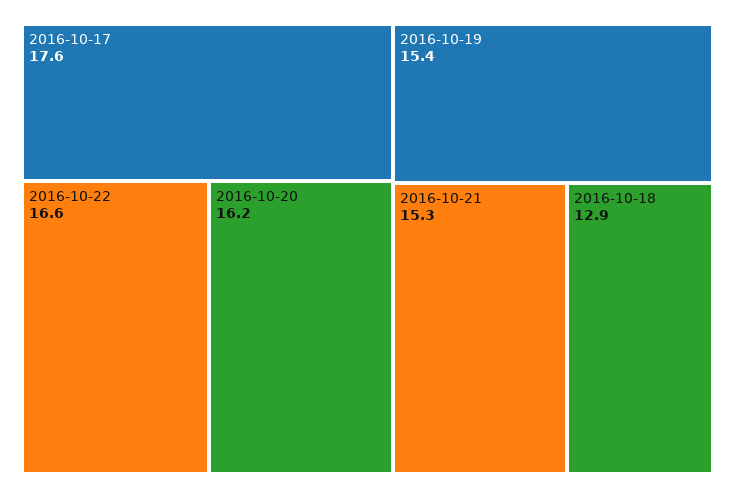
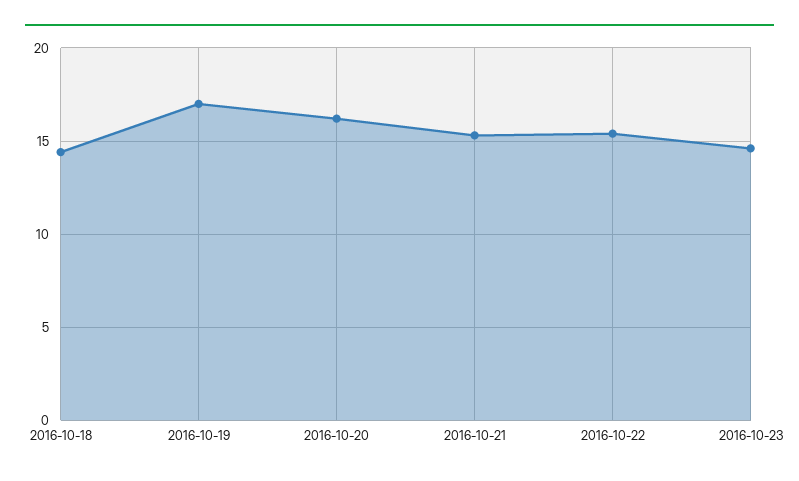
2016-10-17: 17.6 -> none
2016-10-22: 16.6 -> 15.5
2016-10-19: 15.4 -> 17
2016-10-18: 12.9 -> 14.5
2016-10-23: none -> 14.5

